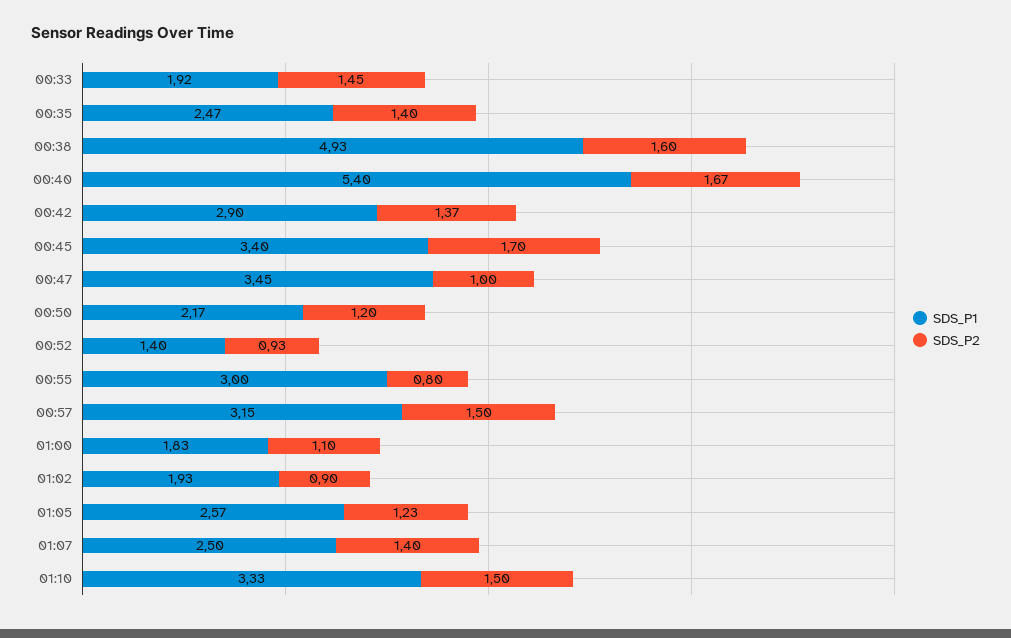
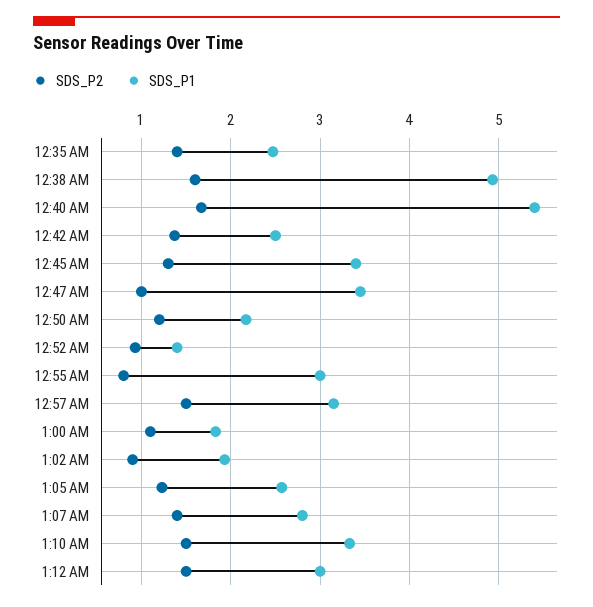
SDS_P1, 00:33: 1.92 -> none
SDS_P2, 00:33: 1.45 -> none
SDS_P1, 00:42: 2.9 -> 2.5
SDS_P2, 00:45: 1.7 -> 1.3
SDS_P1, 01:07: 2.5 -> 2.8
SDS_P2, 1:12 AM: none -> 1.5
SDS_P1, 1:12 AM: none -> 3

